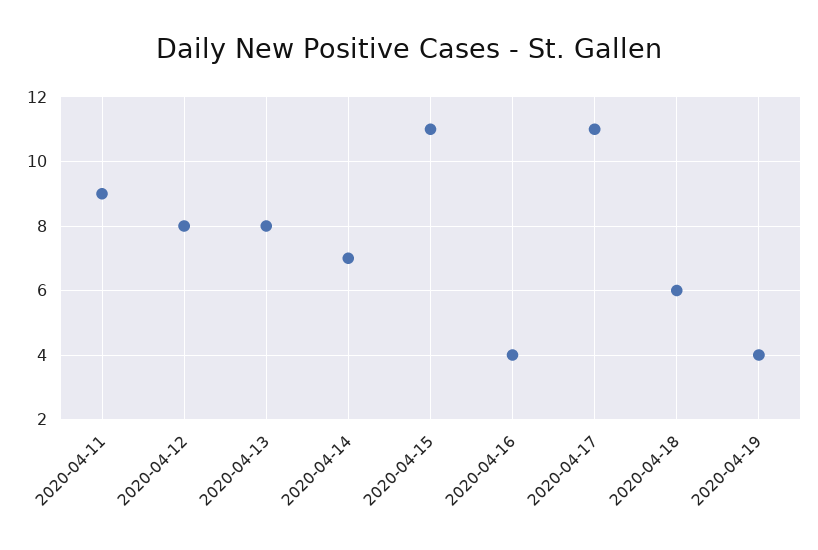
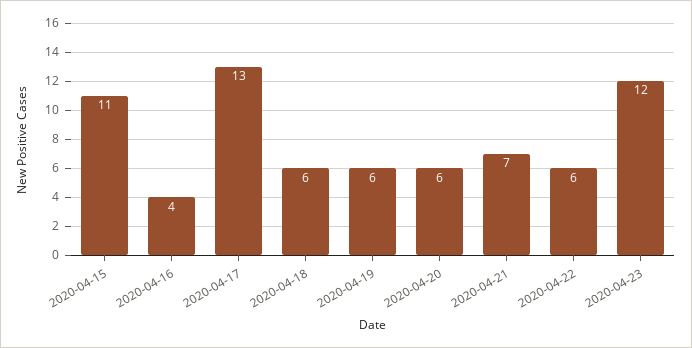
2020-04-11: 9 -> none
2020-04-12: 8 -> none
2020-04-13: 8 -> none
2020-04-14: 7 -> none
2020-04-17: 11 -> 13
2020-04-19: 4 -> 6
2020-04-20: none -> 6
2020-04-21: none -> 7
2020-04-22: none -> 6
2020-04-23: none -> 12

